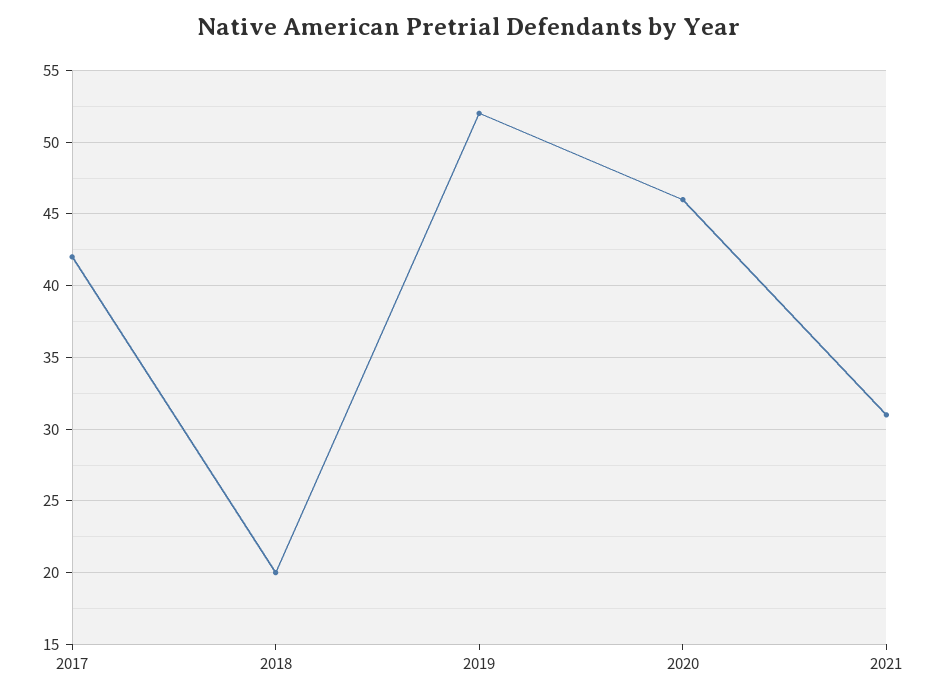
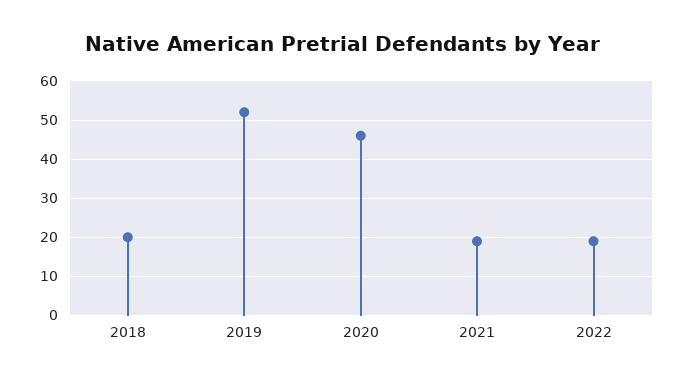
2017: 42 -> none
2021: 31 -> 20
2022: none -> 20

